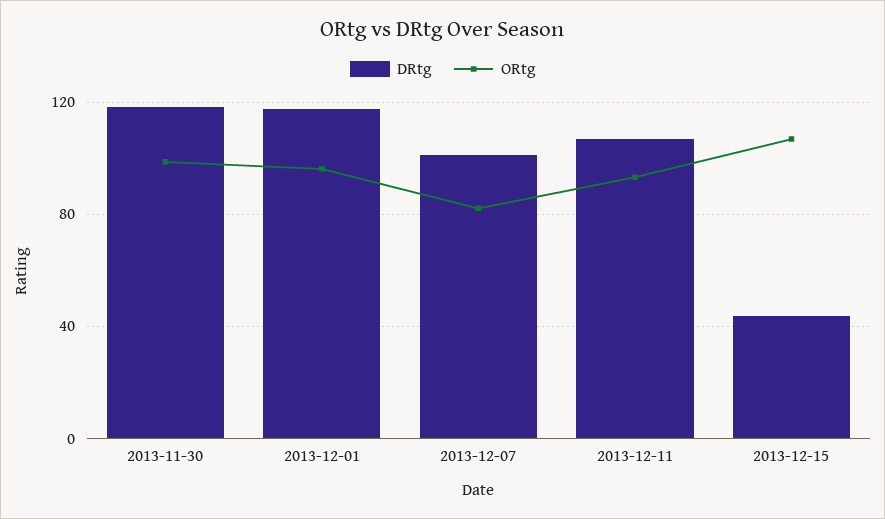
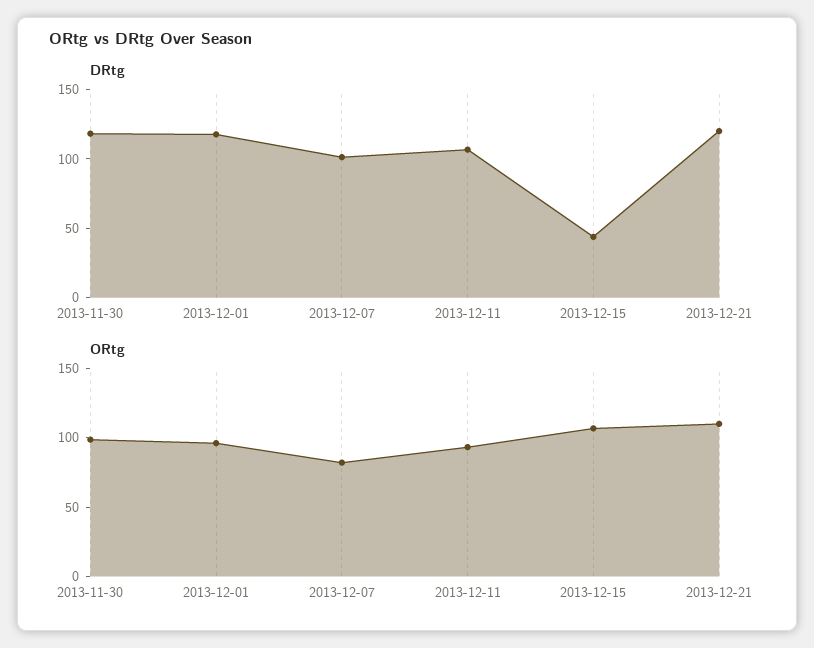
DRtg, 2013-12-21: none -> 120
ORtg, 2013-12-21: none -> 110

